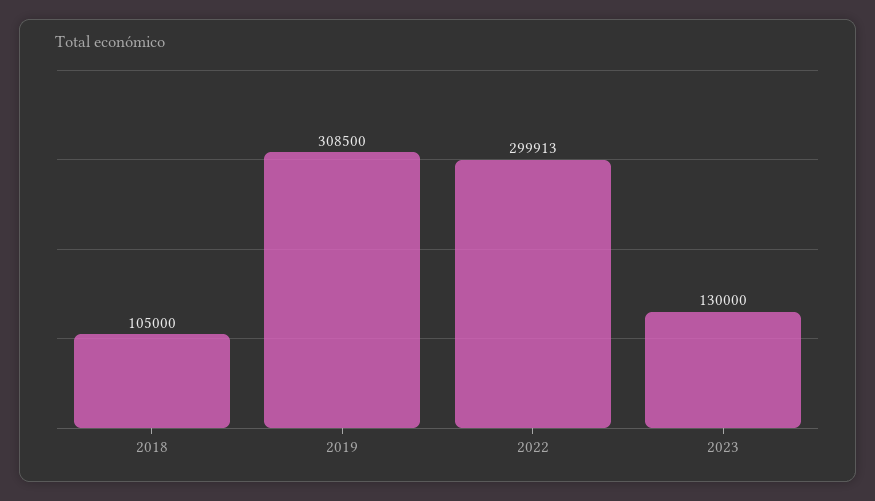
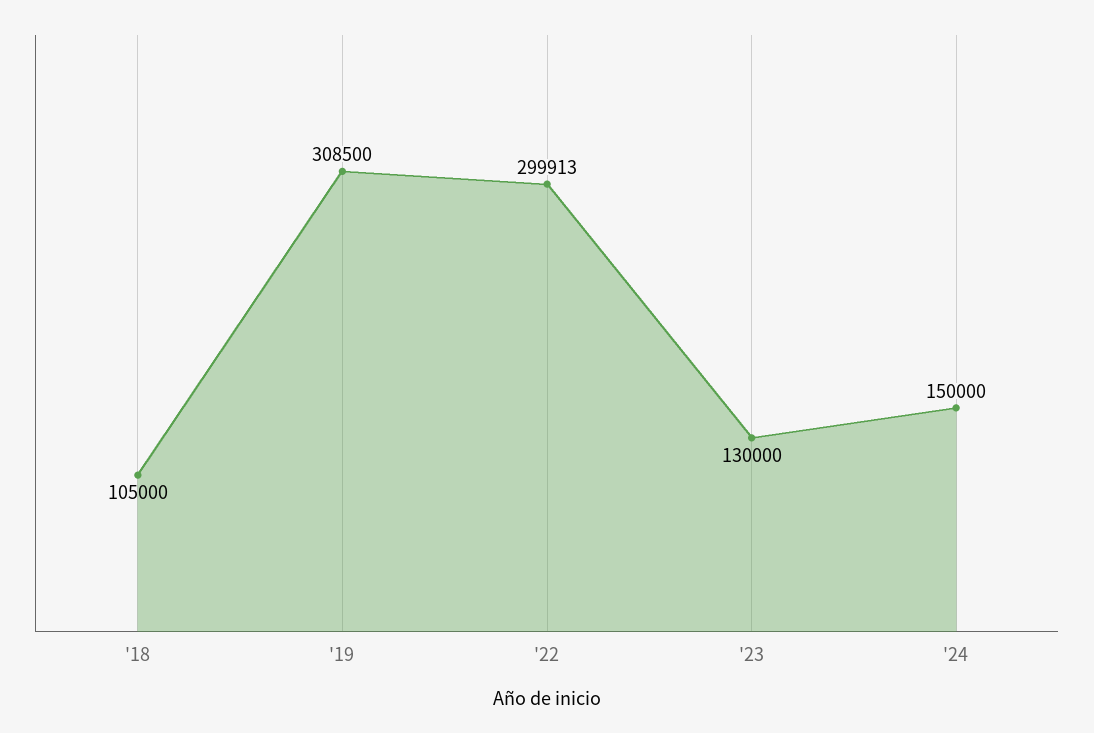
'24: none -> 150000

